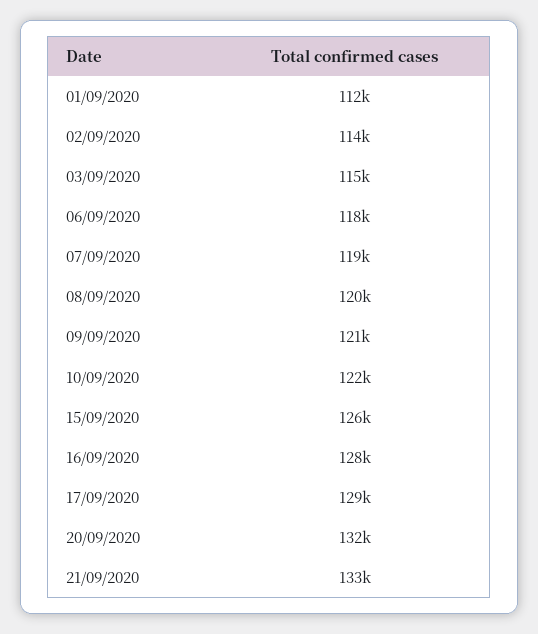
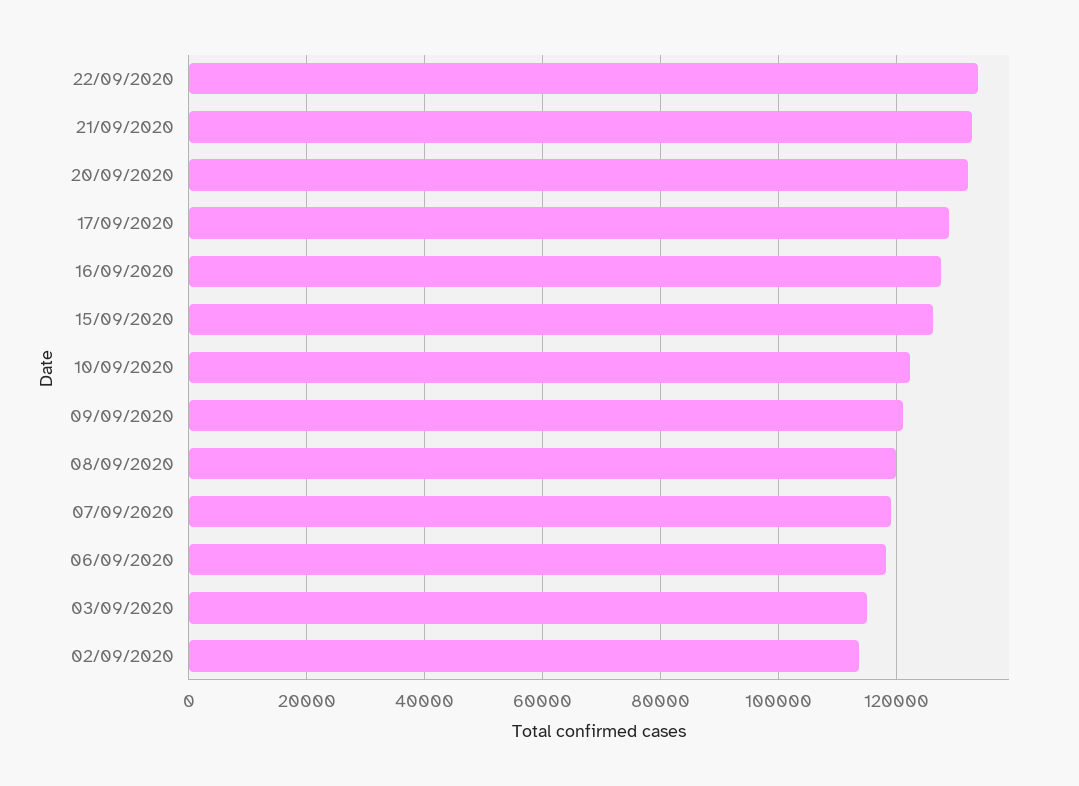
01/09/2020: 112000 -> none
22/09/2020: none -> 134000

